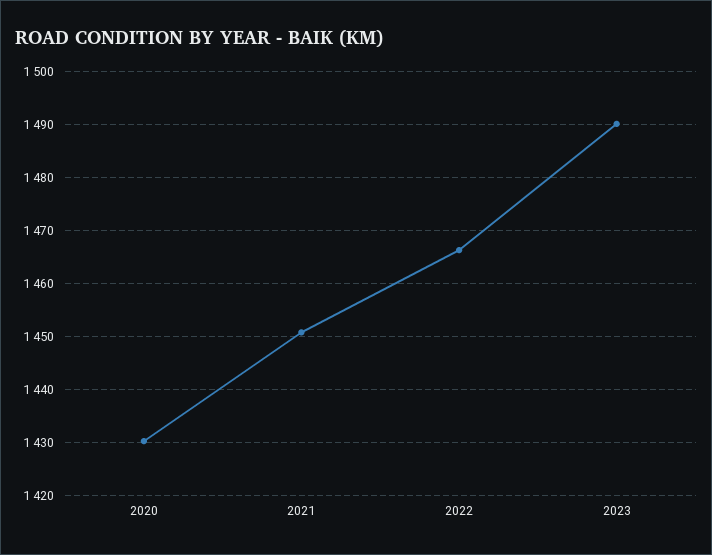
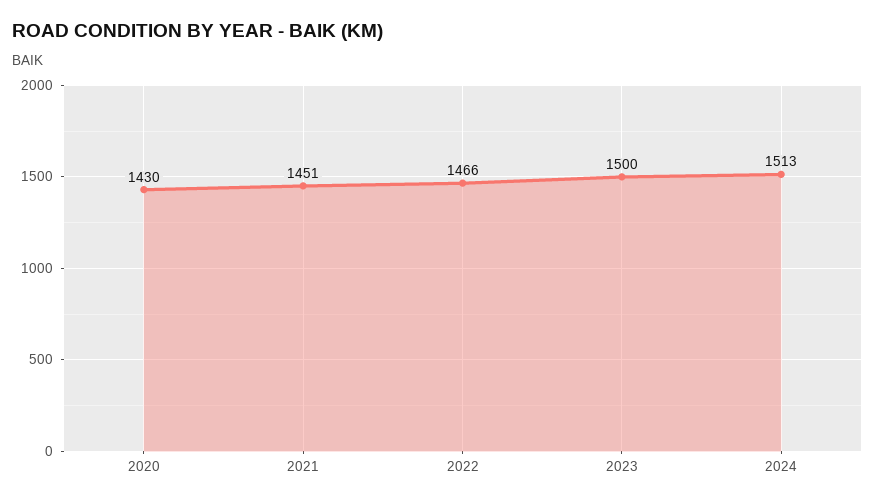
2023: 1490 -> 1500
2024: none -> 1513

